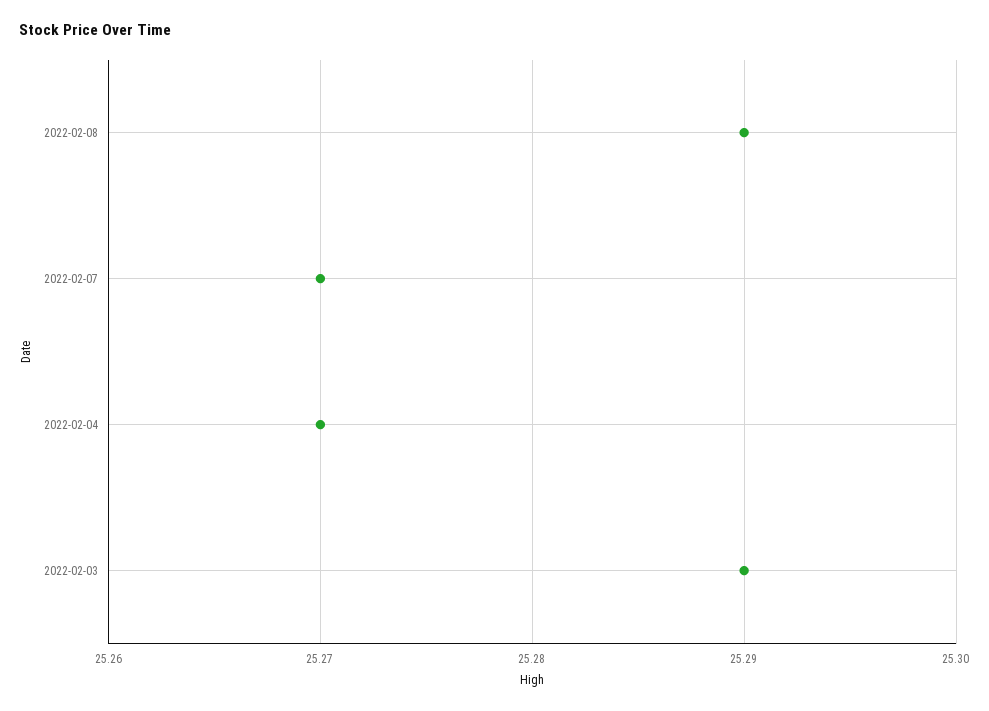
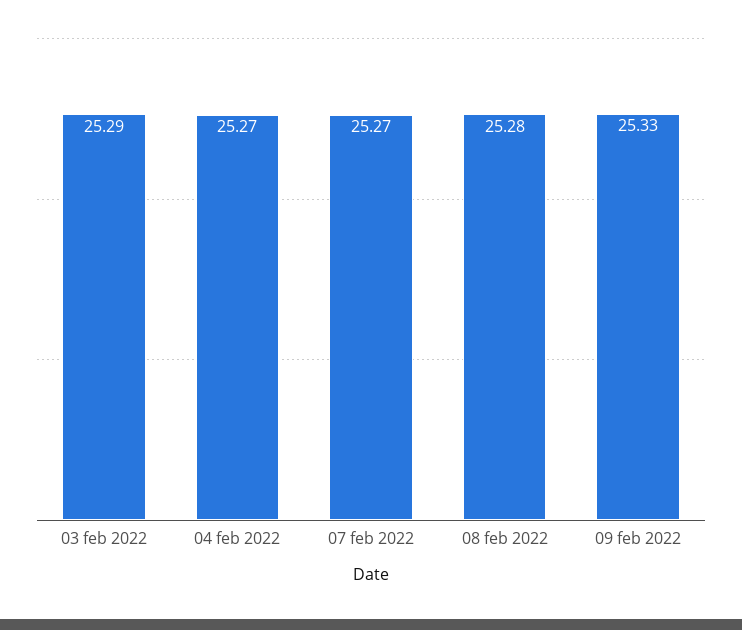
2022-02-08: 25.29 -> 25.28
09 feb 2022: none -> 25.33

